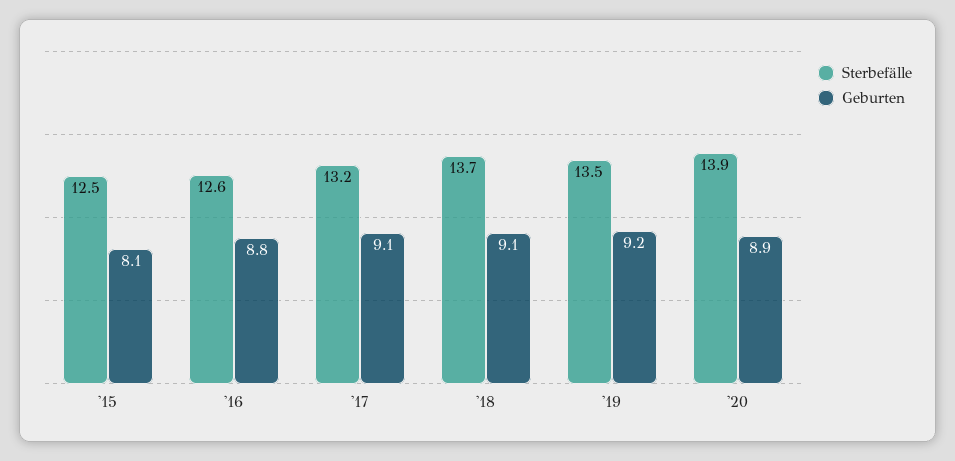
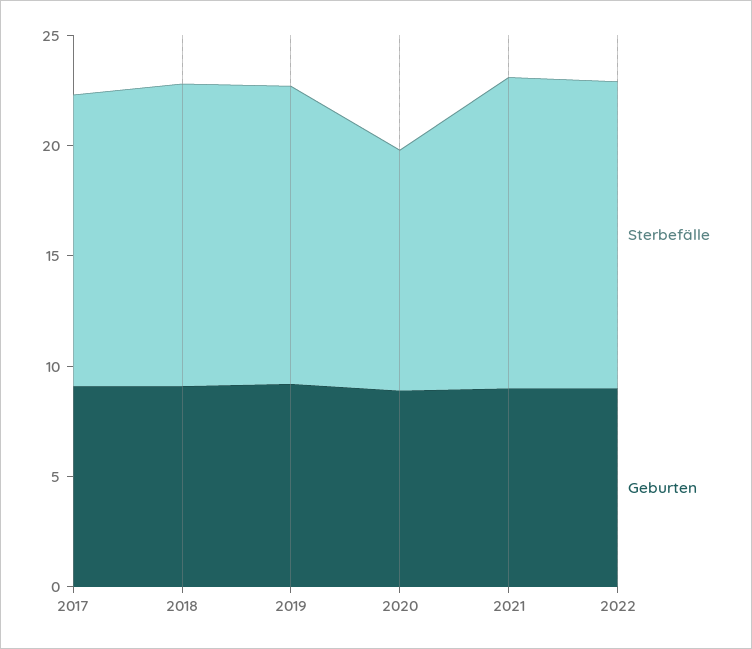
Sterbefälle, '15: 12.5 -> none
Geburten, '15: 8.1 -> none
Sterbefälle, '16: 12.6 -> none
Geburten, '16: 8.8 -> none
Sterbefälle, '20: 13.9 -> 11
Sterbefälle, 2021: none -> 14
Geburten, 2021: none -> 9
Sterbefälle, 2022: none -> 14
Geburten, 2022: none -> 9

